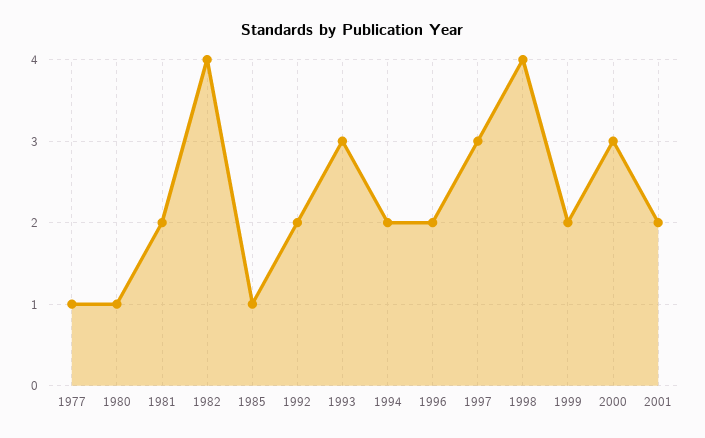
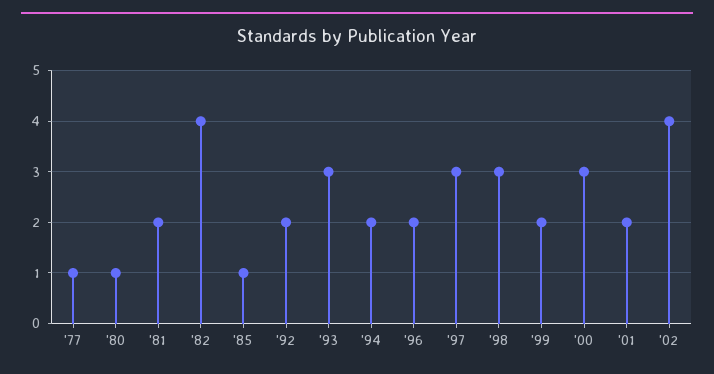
1998: 4 -> 3
'02: none -> 4

